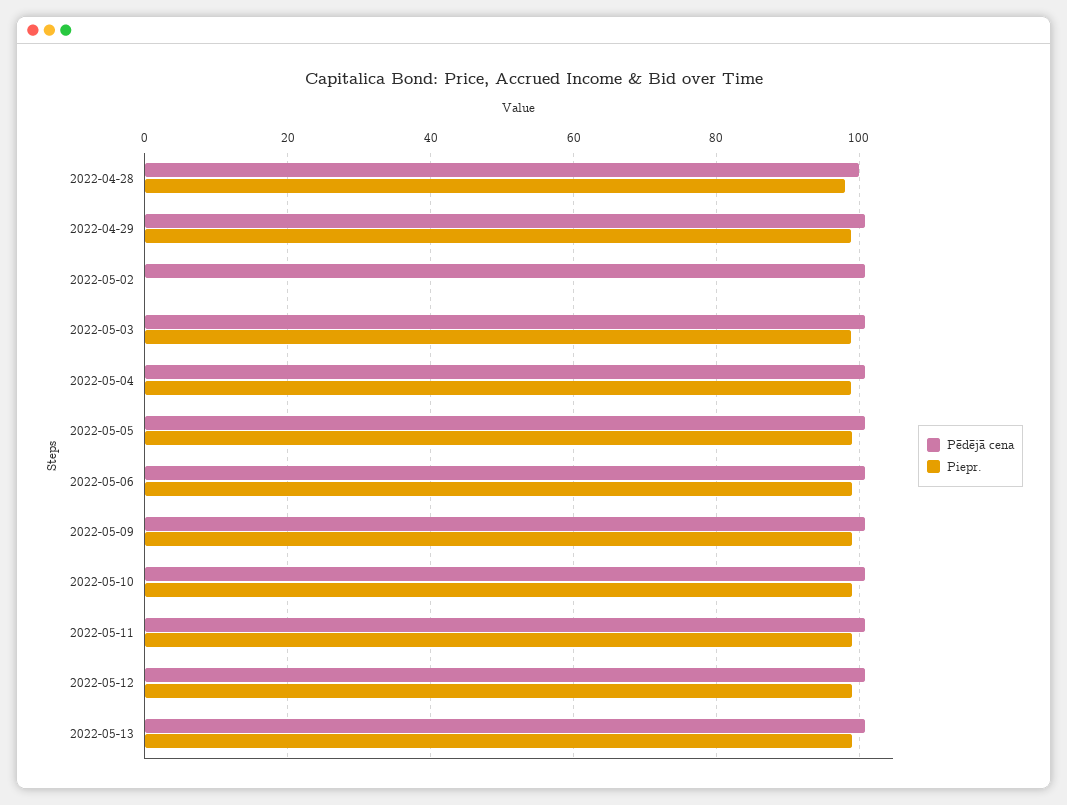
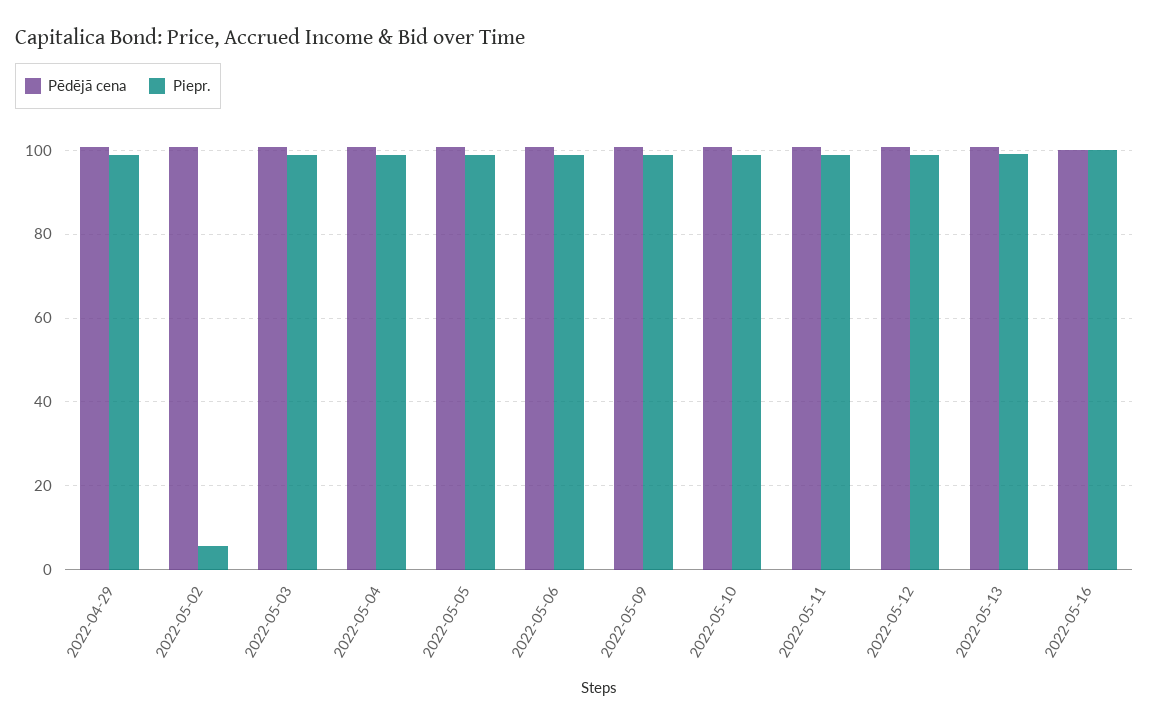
Pēdējā cena, 2022-04-28: 100 -> none
Piepr., 2022-04-28: 98 -> none
Piepr., 2022-05-02: 0 -> 6
Pēdējā cena, 2022-05-16: none -> 100
Piepr., 2022-05-16: none -> 100

